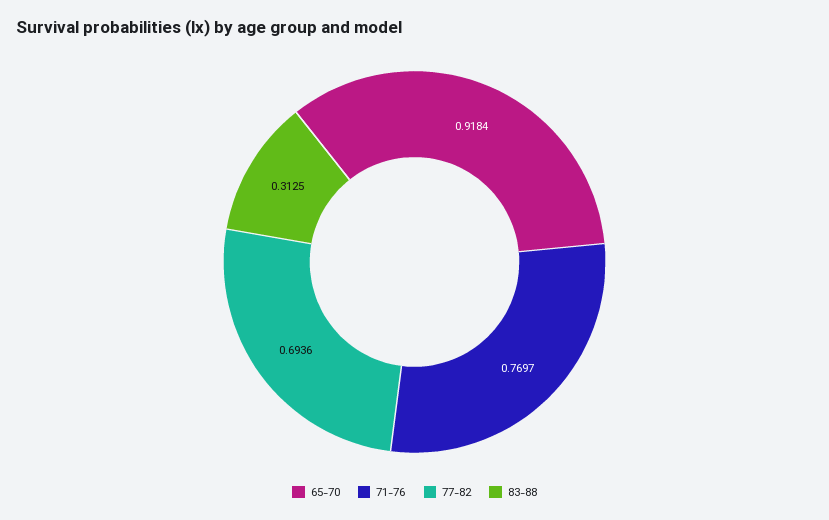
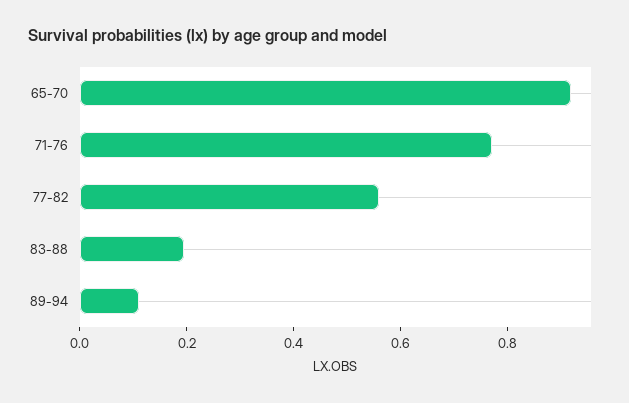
77-82: 0.6936 -> 0.55
83-88: 0.3125 -> 0.2
89-94: none -> 0.1

